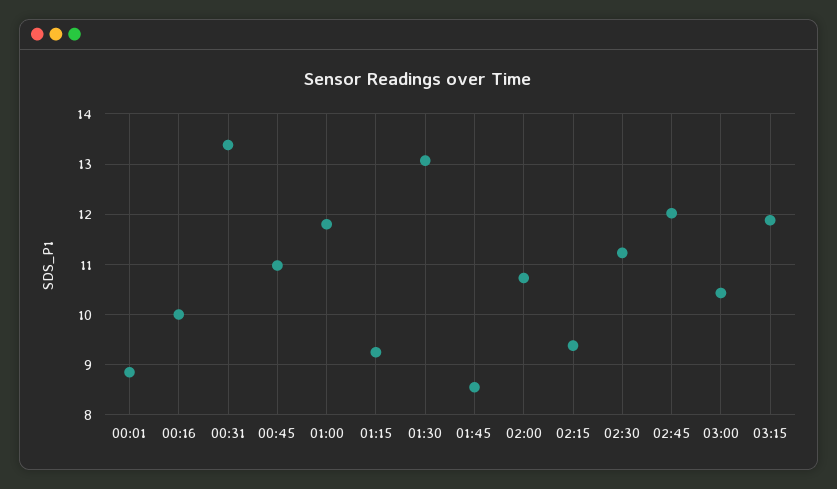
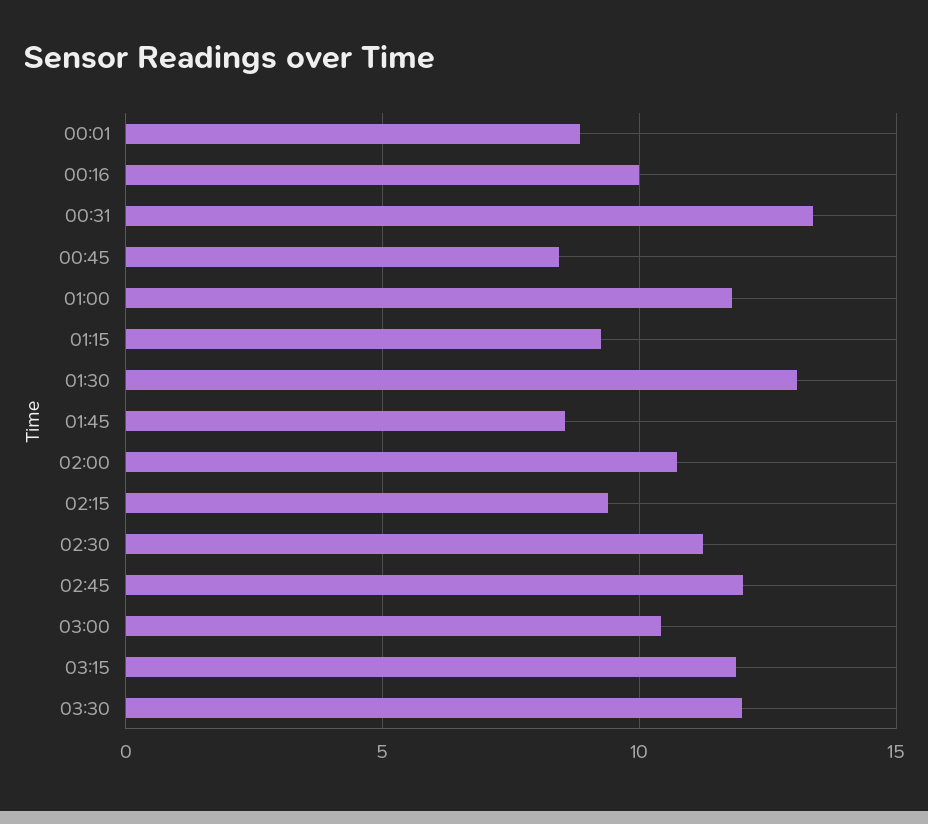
00:45: 11 -> 8.5
03:30: none -> 12

